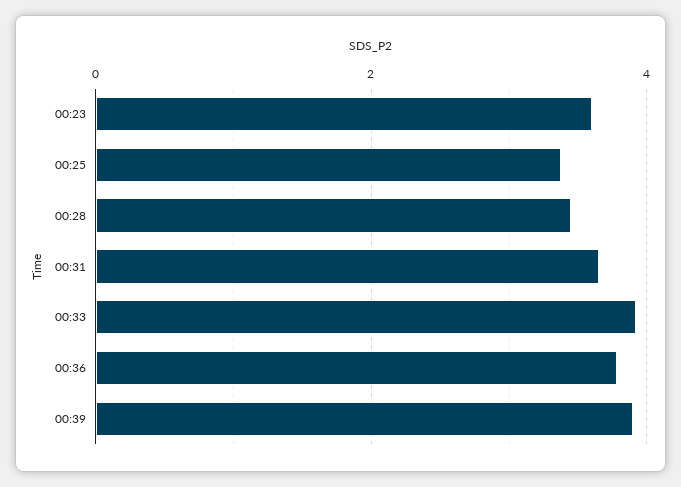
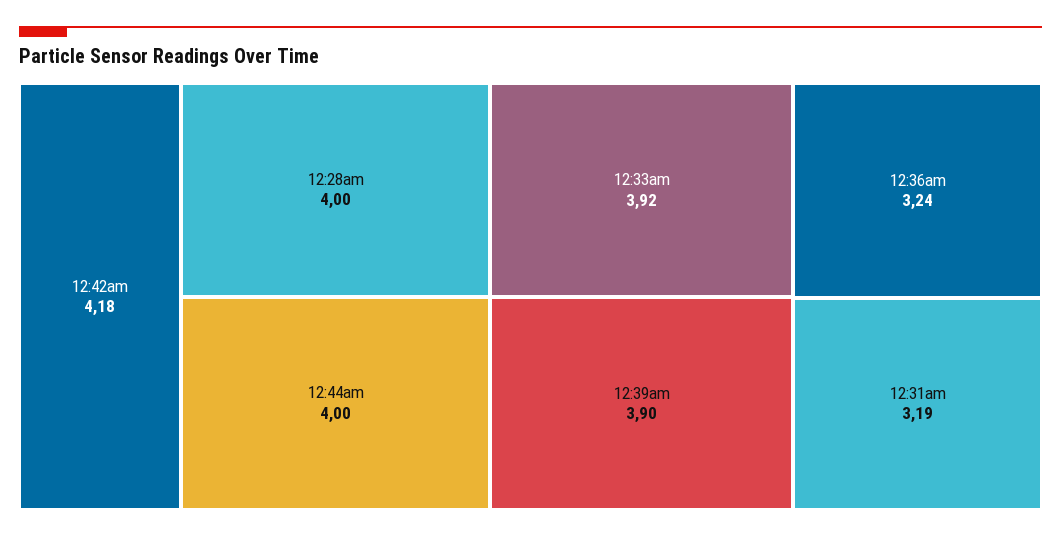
00:23: 3.6 -> none
00:25: 3.4 -> none
00:28: 3.4 -> 4
00:31: 3.6 -> 3.19
00:36: 3.8 -> 3.24
12:42am: none -> 4.18
12:44am: none -> 4

